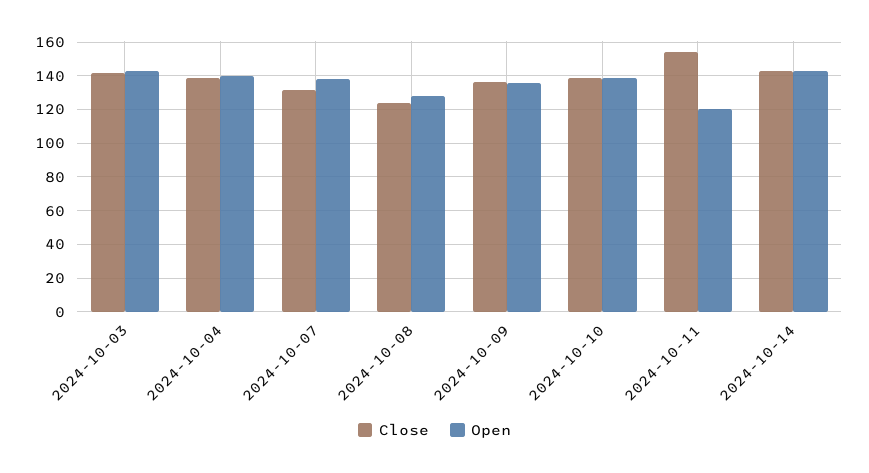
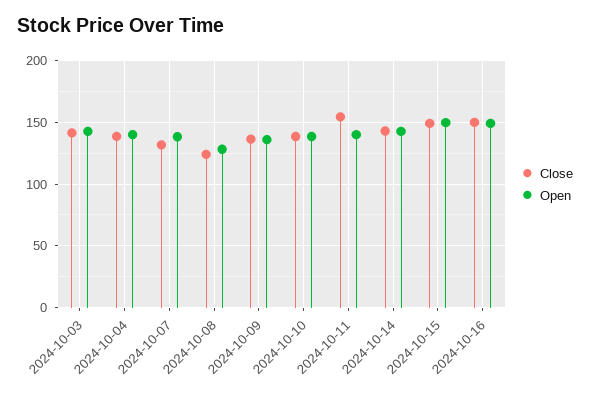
Open, 2024-10-11: 120 -> 140
Close, 2024-10-15: none -> 150
Open, 2024-10-15: none -> 150
Close, 2024-10-16: none -> 150
Open, 2024-10-16: none -> 150

